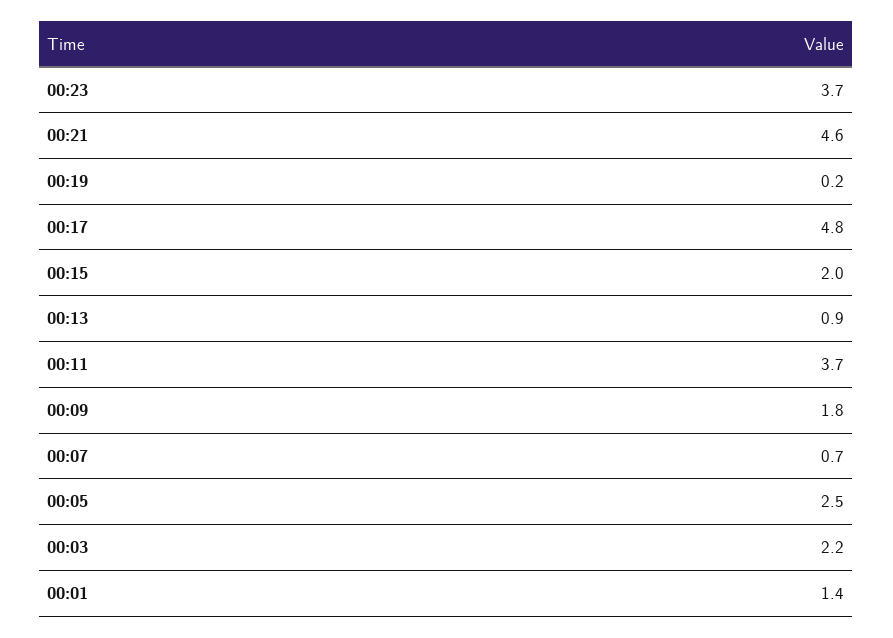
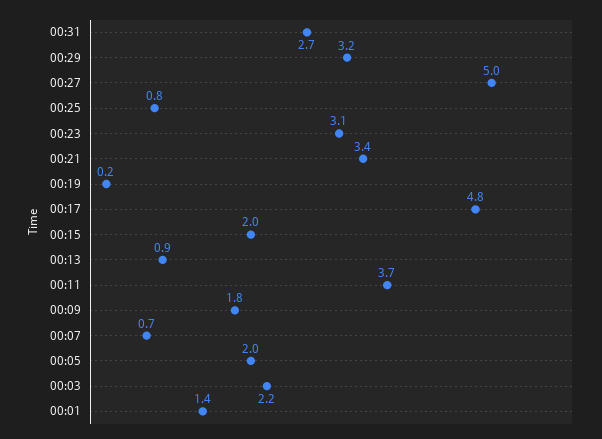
00:23: 3.7 -> 3.1
00:21: 4.6 -> 3.4
00:05: 2.5 -> 2
00:31: none -> 2.7
00:29: none -> 3.2
00:27: none -> 5
00:25: none -> 0.8

